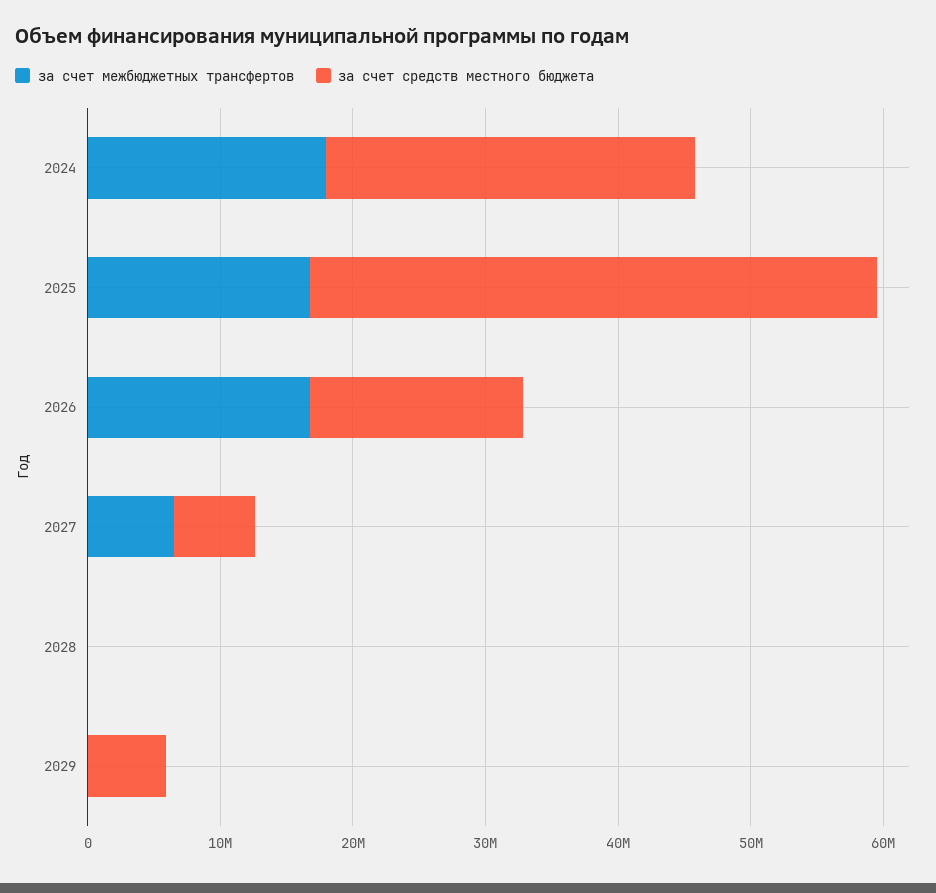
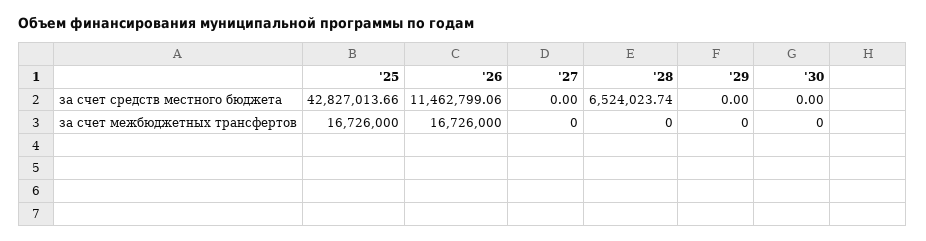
за счет межбюджетных трансфертов, 2024: 18000000 -> none
за счет средств местного бюджета, 2024: 28000000 -> none
за счет средств местного бюджета, 2026: 16000000 -> 11462799.06
за счет межбюджетных трансфертов, 2027: 6000000 -> 0
за счет средств местного бюджета, 2027: 6000000 -> 0
за счет средств местного бюджета, 2028: 0 -> 6524023.74
за счет средств местного бюджета, 2029: 6000000 -> 0
за счет средств местного бюджета, '30: none -> 0
за счет межбюджетных трансфертов, '30: none -> 0

